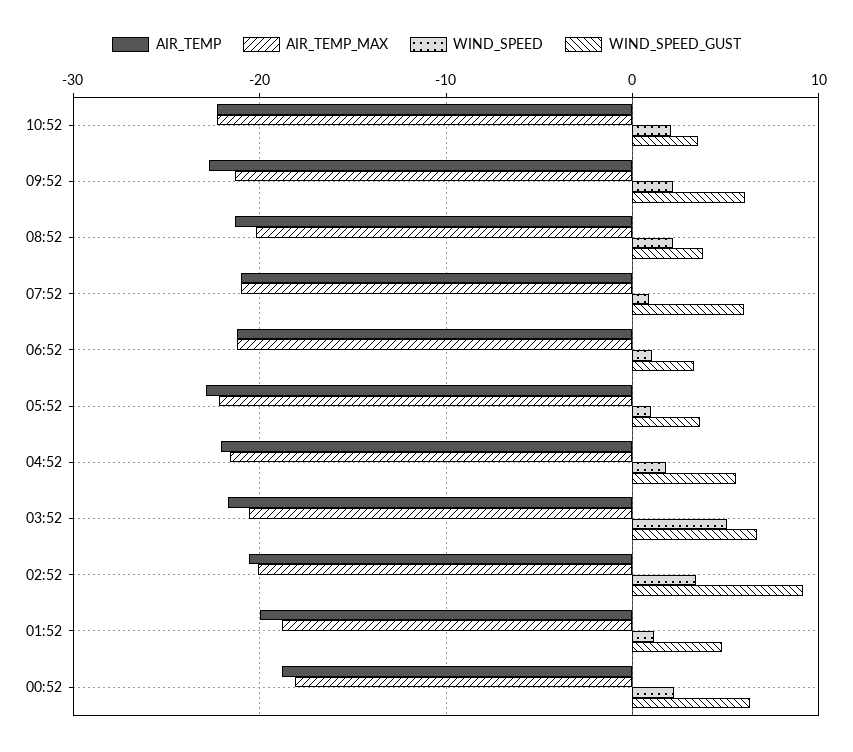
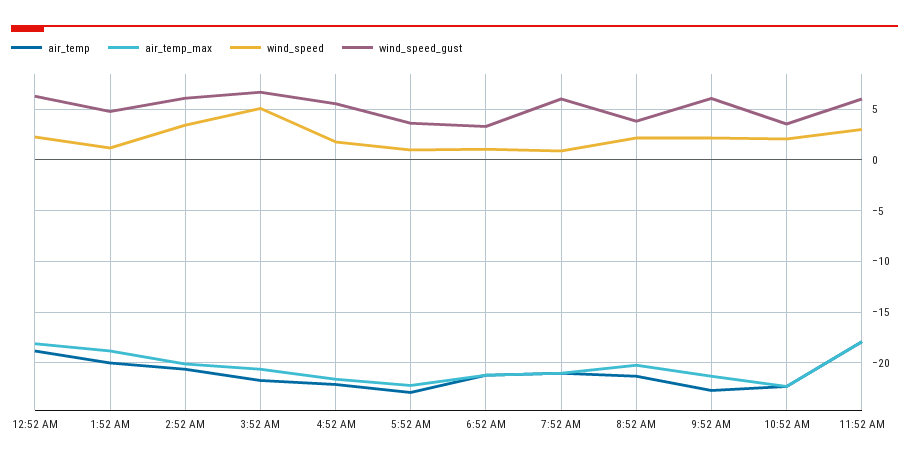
WIND_SPEED_GUST, 02:52: 9 -> 6
AIR_TEMP, 11:52 AM: none -> -18
AIR_TEMP_MAX, 11:52 AM: none -> -18
WIND_SPEED, 11:52 AM: none -> 3
WIND_SPEED_GUST, 11:52 AM: none -> 6

